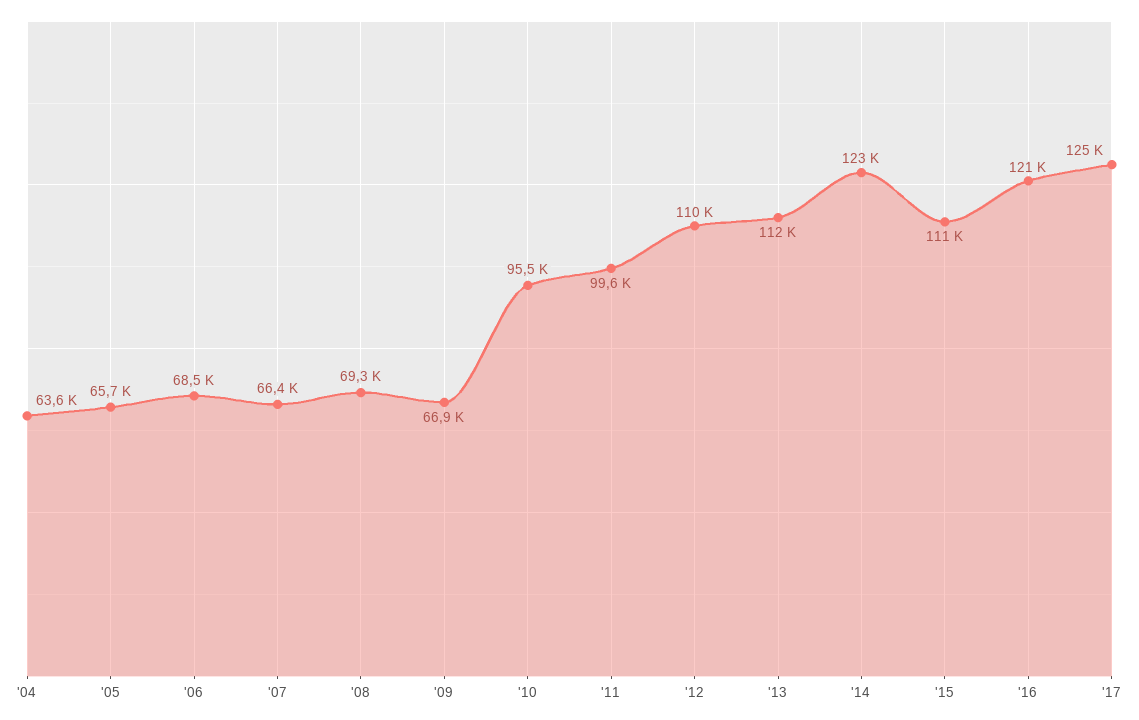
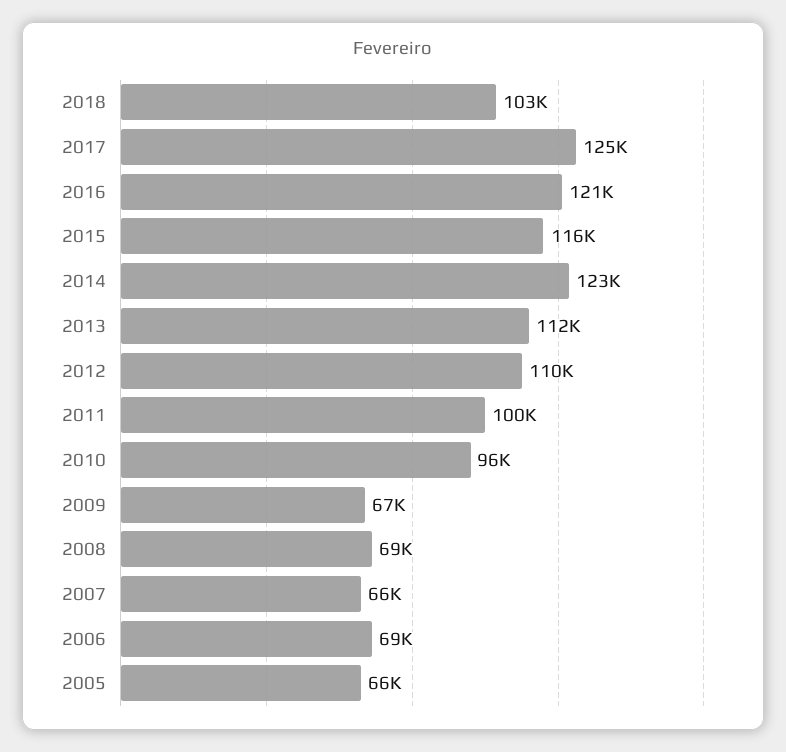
'04: 63600 -> none
'15: 111000 -> 116000
2018: none -> 103000

